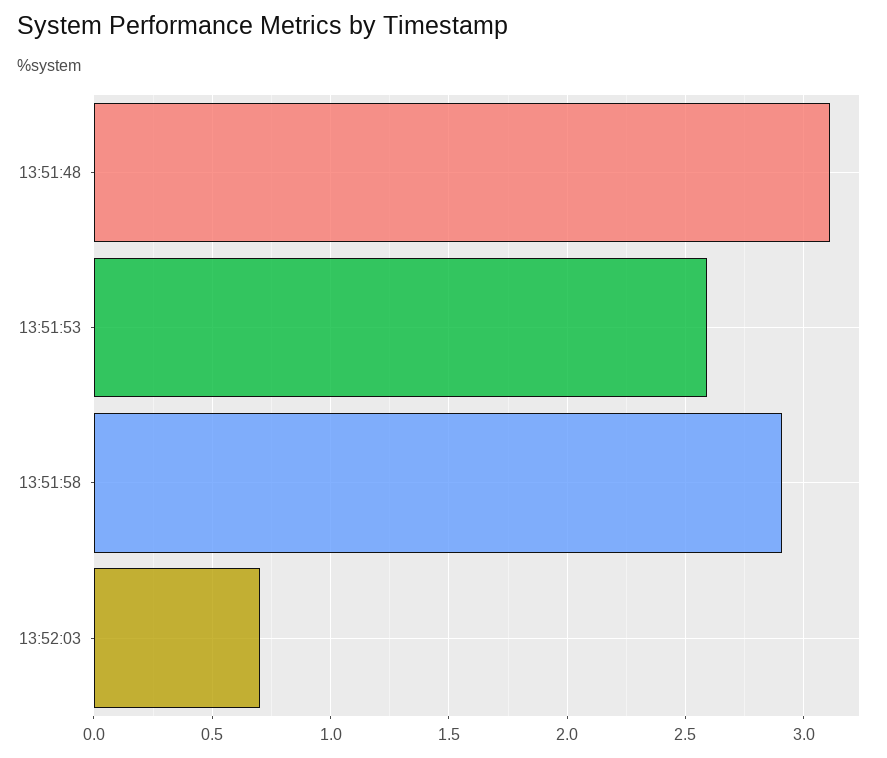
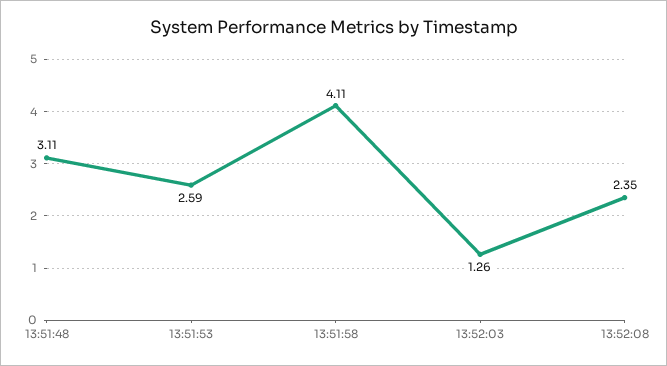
13:51:58: 2.9 -> 4.11
13:52:03: 0.7 -> 1.26
13:52:08: none -> 2.35

